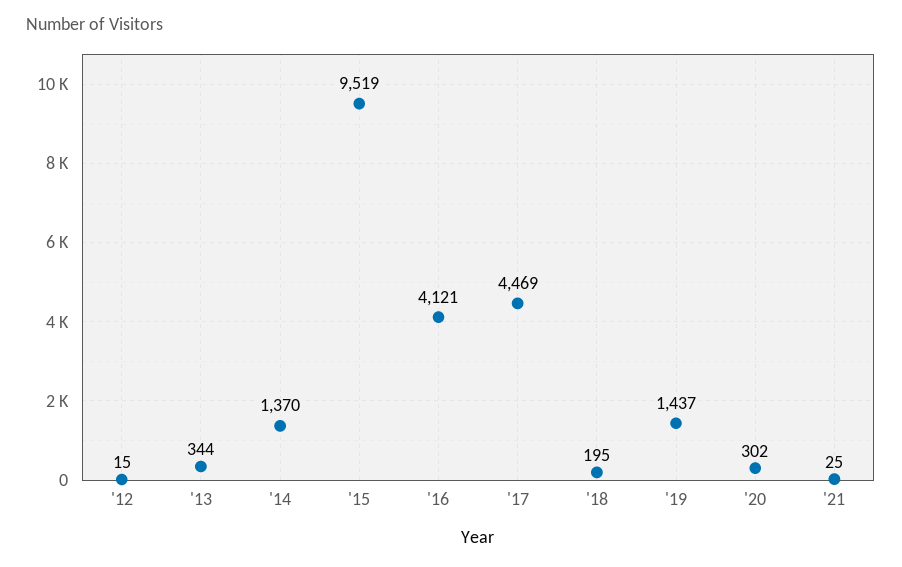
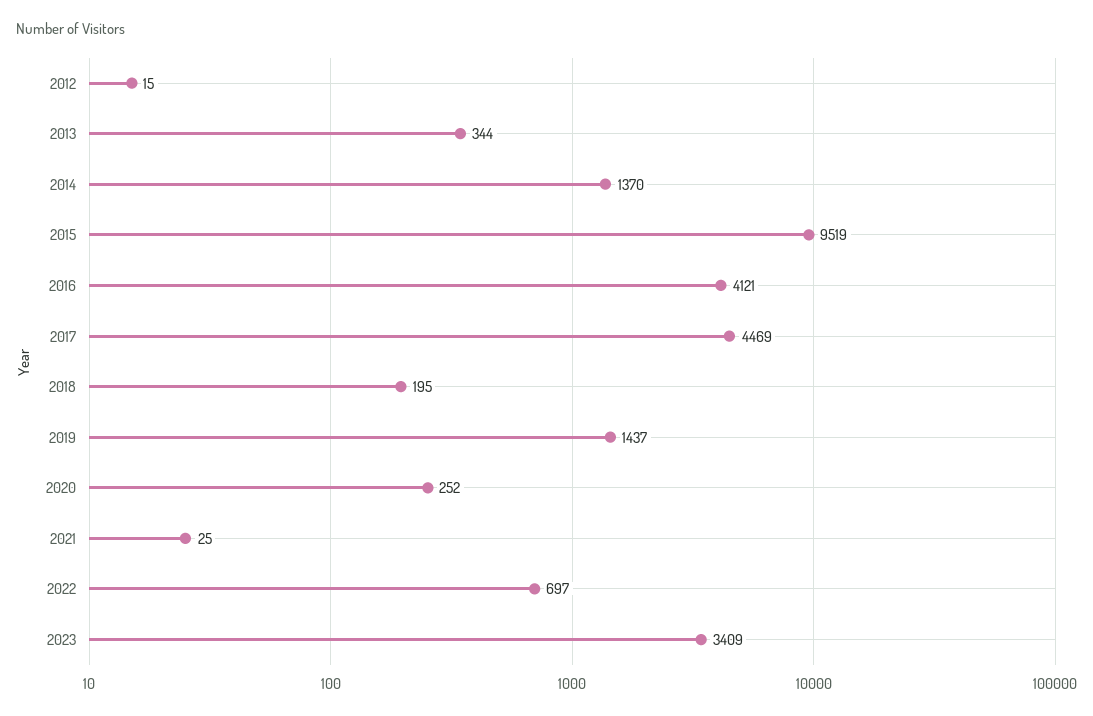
'20: 302 -> 252
2022: none -> 697
2023: none -> 3409

